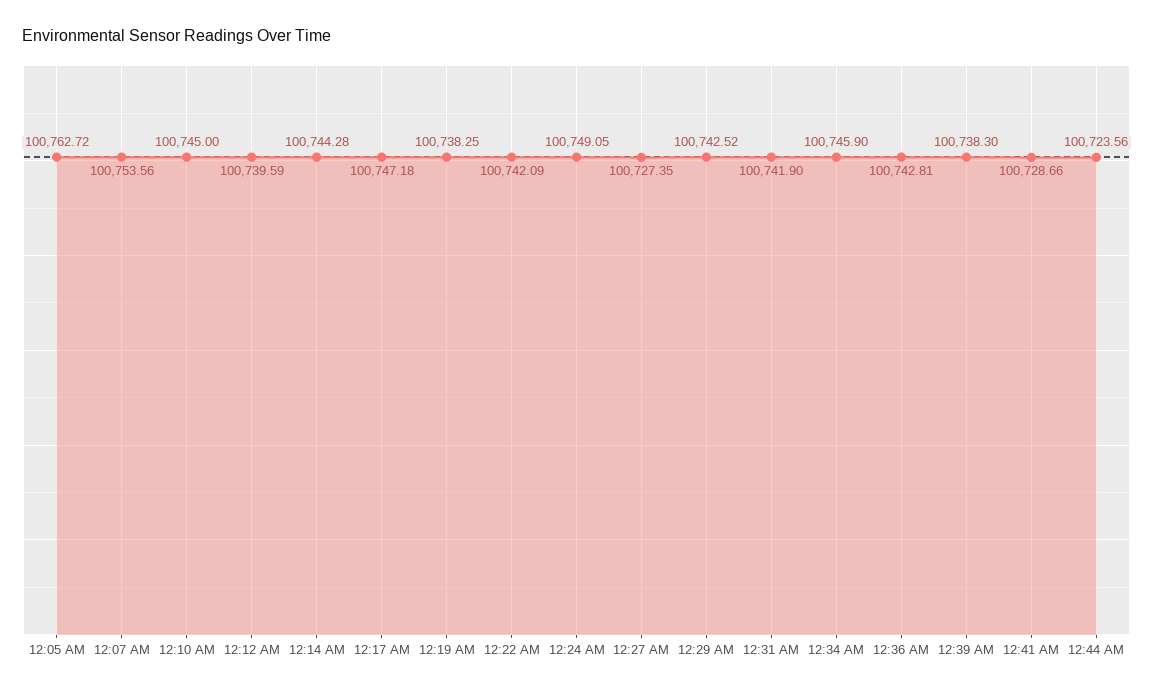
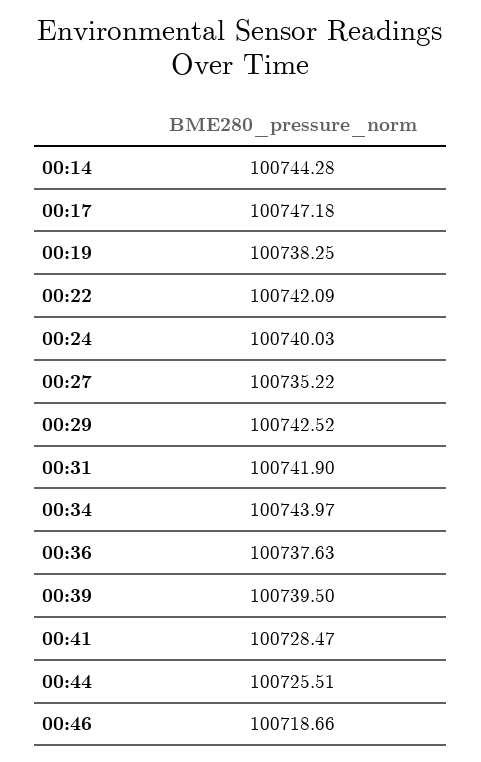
12:05 AM: 100762.72 -> none
12:07 AM: 100753.56 -> none
12:10 AM: 100745 -> none
12:12 AM: 100739.59 -> none
12:24 AM: 100749.05 -> 100740.03
12:27 AM: 100727.35 -> 100735.22
12:34 AM: 100745.9 -> 100743.97
12:36 AM: 100742.81 -> 100737.63
12:39 AM: 100738.3 -> 100739.5
12:41 AM: 100728.66 -> 100728.47
12:44 AM: 100723.56 -> 100725.51
00:46: none -> 100718.66

